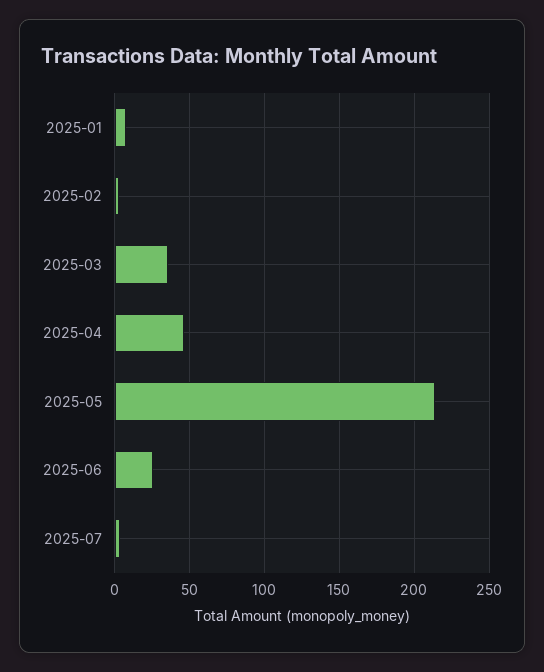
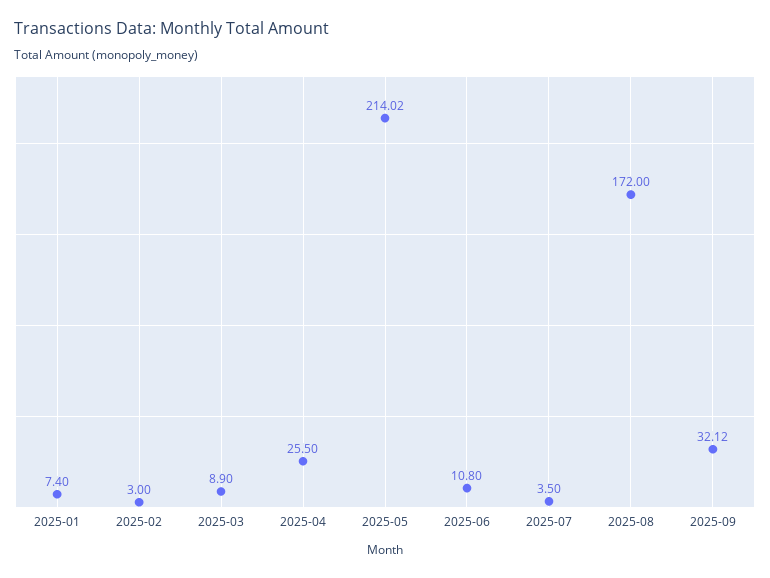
2025-03: 35 -> 8.9
2025-04: 45 -> 25.5
2025-06: 25 -> 10.8
2025-08: none -> 172
2025-09: none -> 32.12

